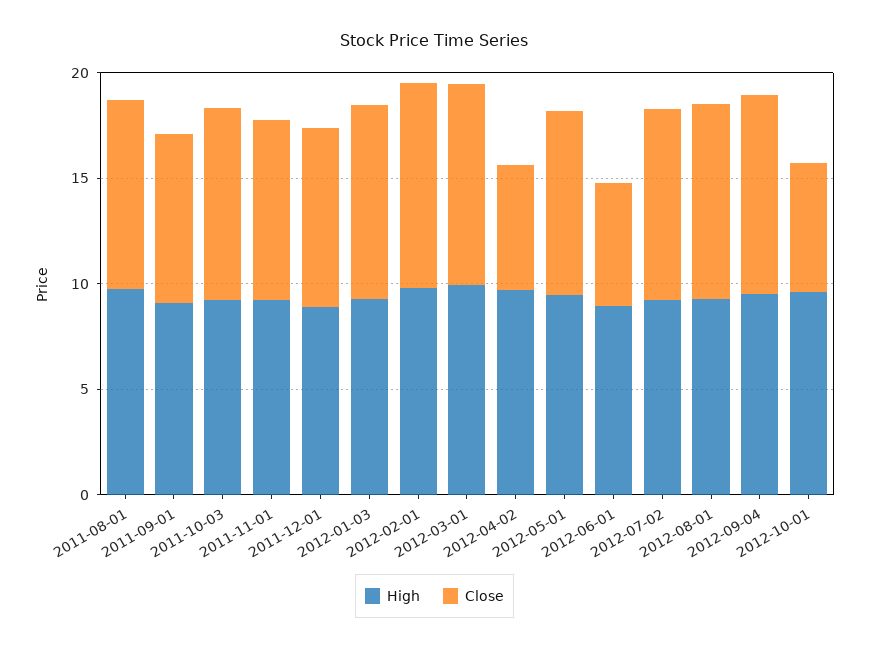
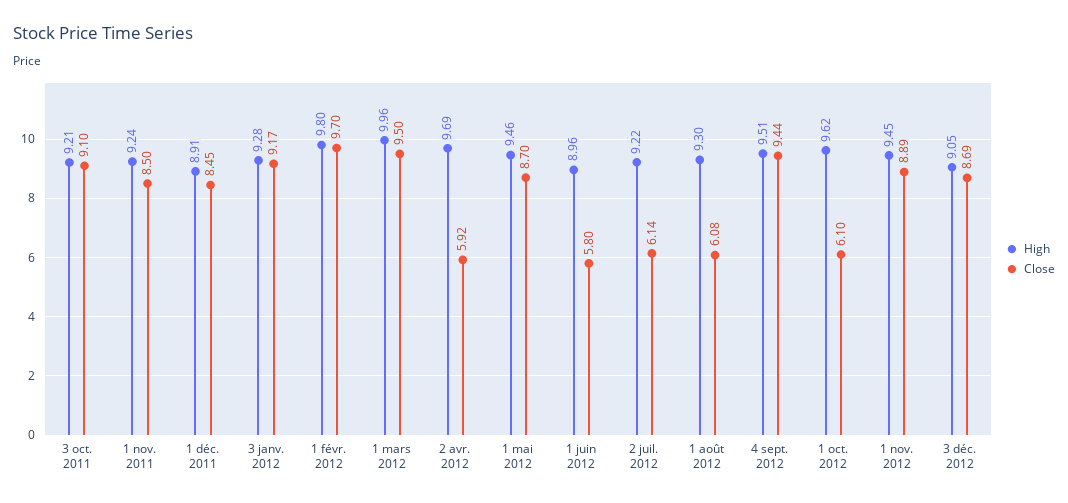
High, 2011-08-01: 10 -> none
Close, 2011-08-01: 9 -> none
High, 2011-09-01: 9 -> none
Close, 2011-09-01: 8 -> none
Close, 2012-07-02: 9 -> 6.14
Close, 2012-08-01: 9 -> 6.08
High, 1 nov. 2012: none -> 9.45
Close, 1 nov. 2012: none -> 8.89
High, 3 déc. 2012: none -> 9.05
Close, 3 déc. 2012: none -> 8.69

